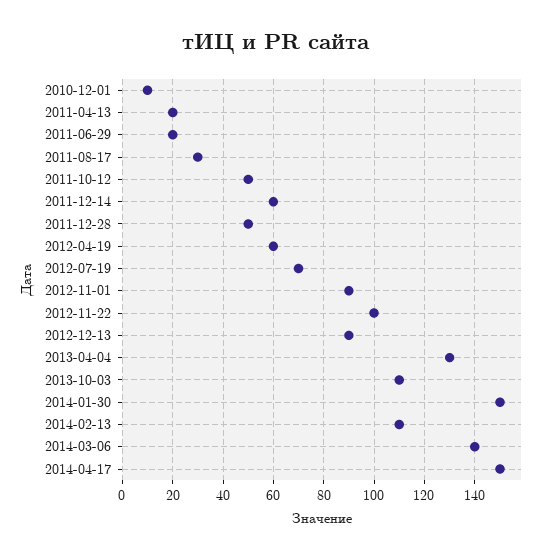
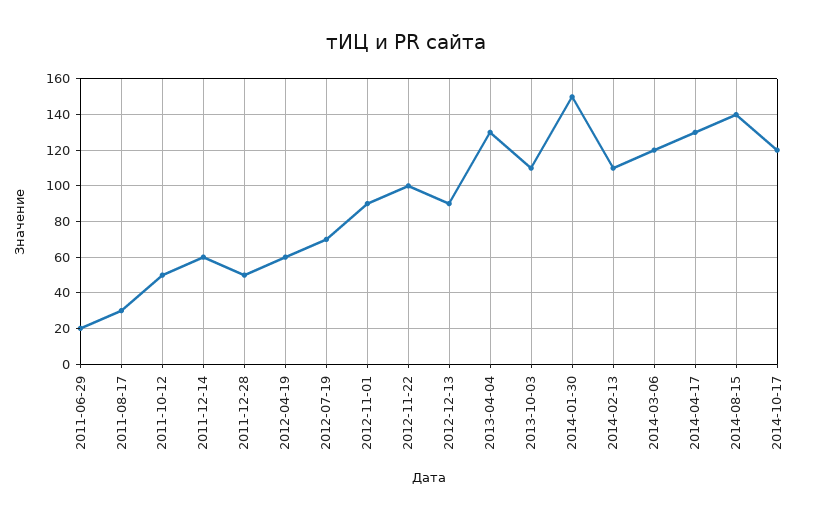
2010-12-01: 10 -> none
2011-04-13: 20 -> none
2014-03-06: 140 -> 120
2014-04-17: 150 -> 130
2014-08-15: none -> 140
2014-10-17: none -> 120

